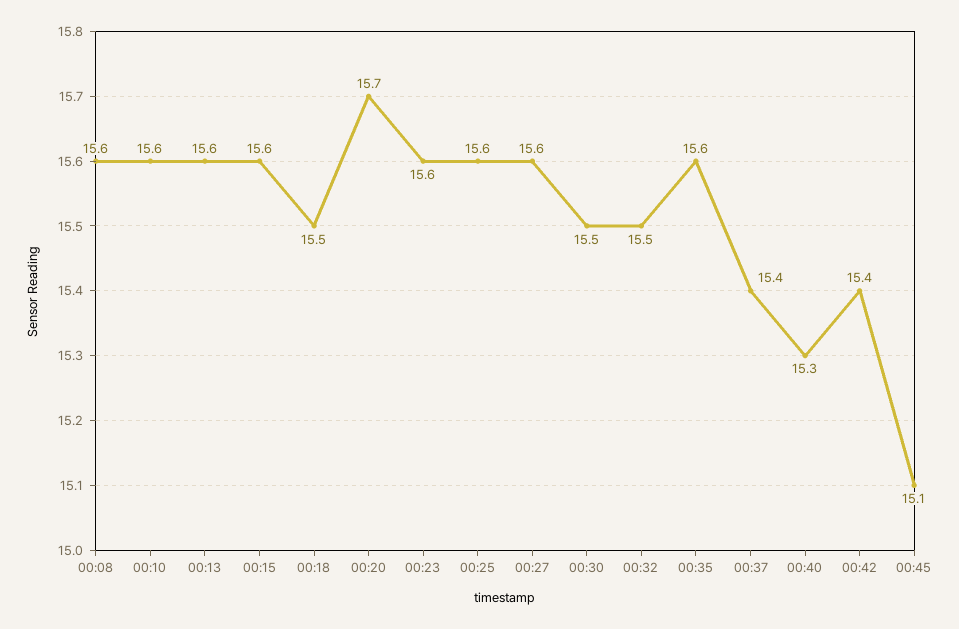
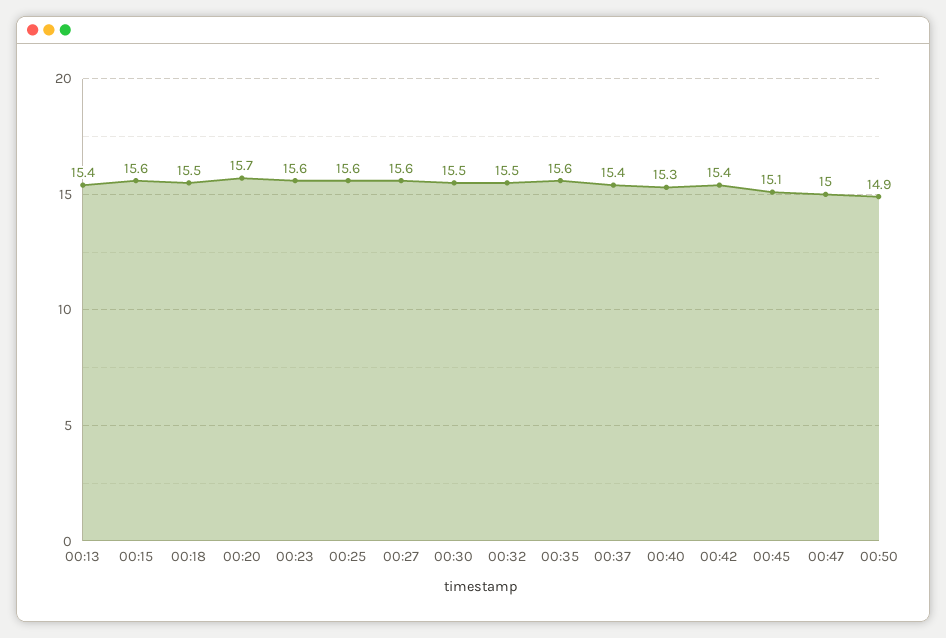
00:08: 15.6 -> none
00:10: 15.6 -> none
00:13: 15.6 -> 15.4
00:47: none -> 15
00:50: none -> 14.9

